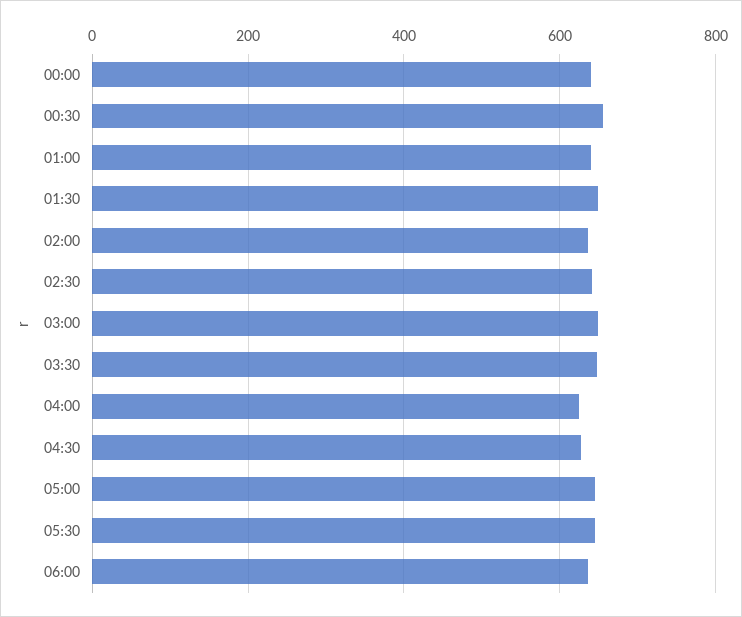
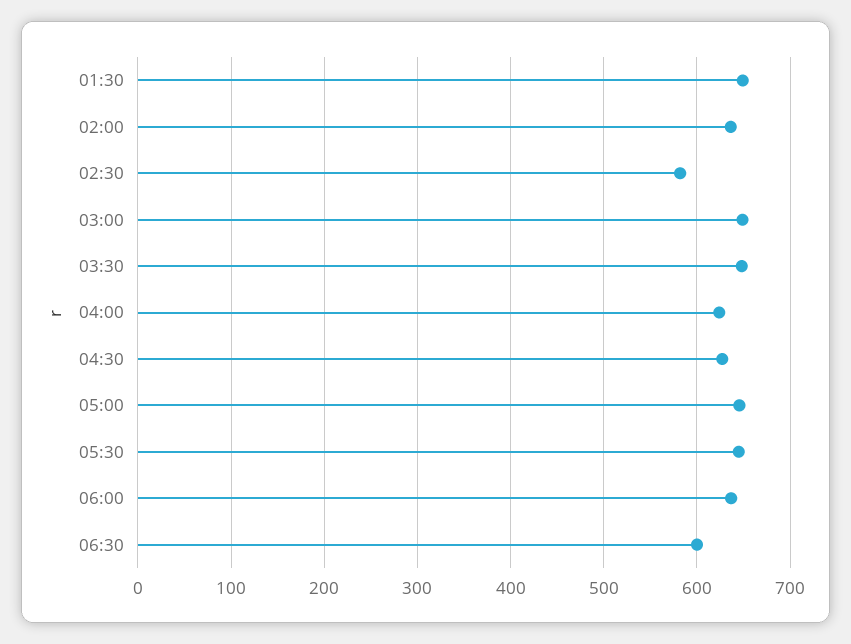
00:00: 640 -> none
00:30: 660 -> none
01:00: 640 -> none
02:30: 640 -> 580
06:30: none -> 600

